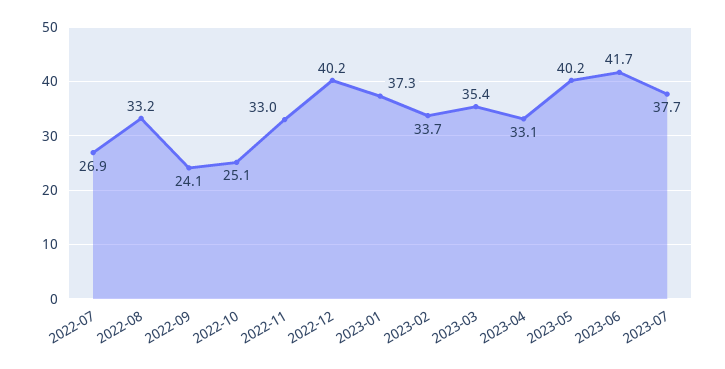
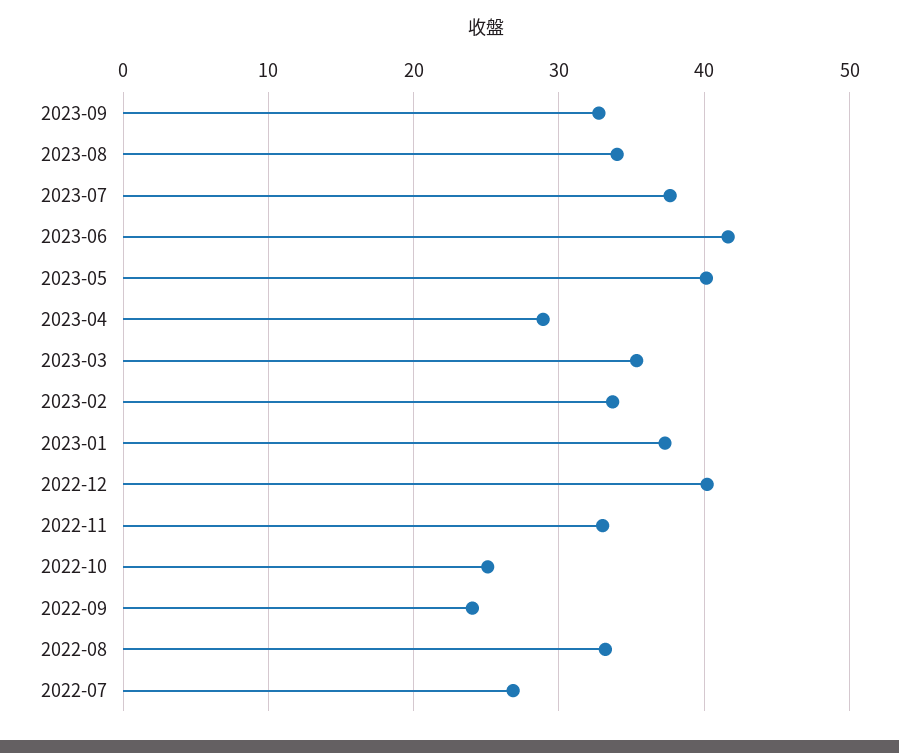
2023-04: 33.1 -> 29
2023-09: none -> 33
2023-08: none -> 34

